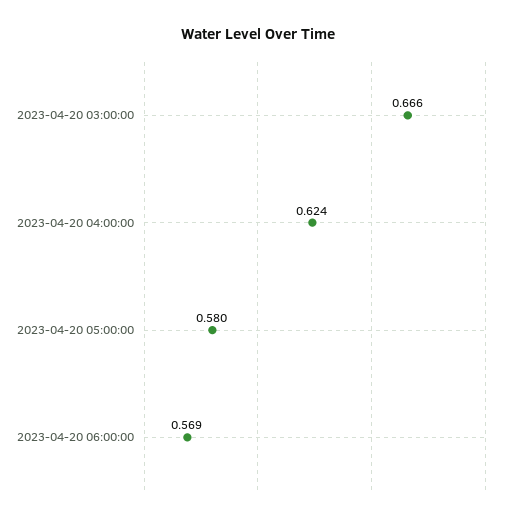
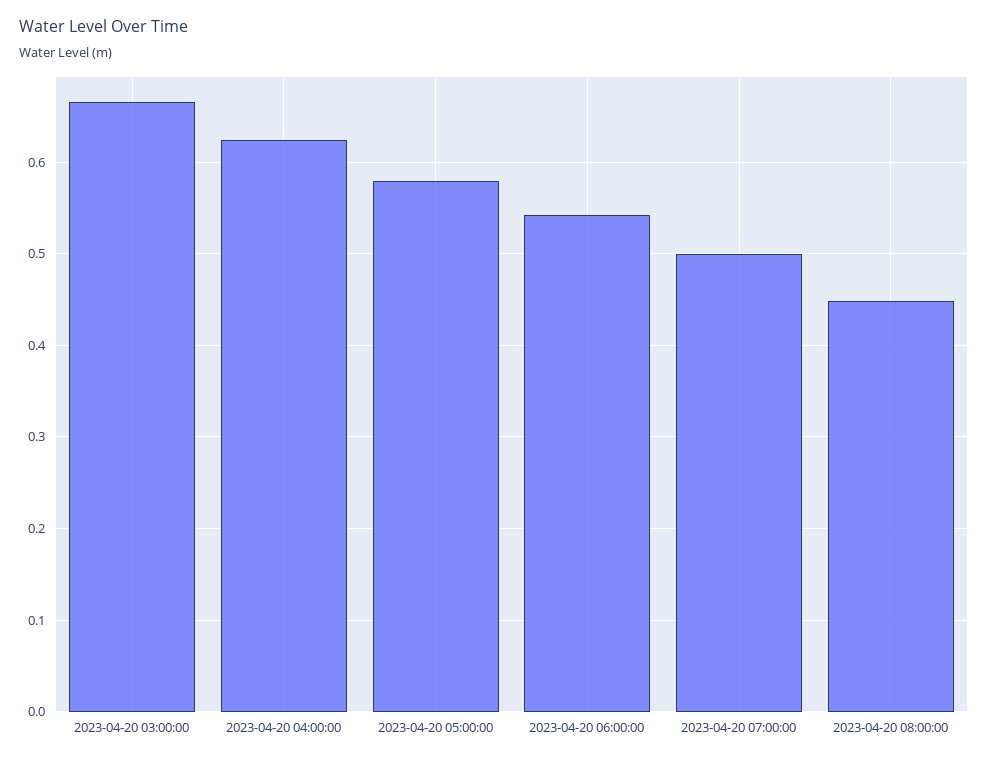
2023-04-20 06:00:00: 0.569 -> 0.54
2023-04-20 07:00:00: none -> 0.5
2023-04-20 08:00:00: none -> 0.45

